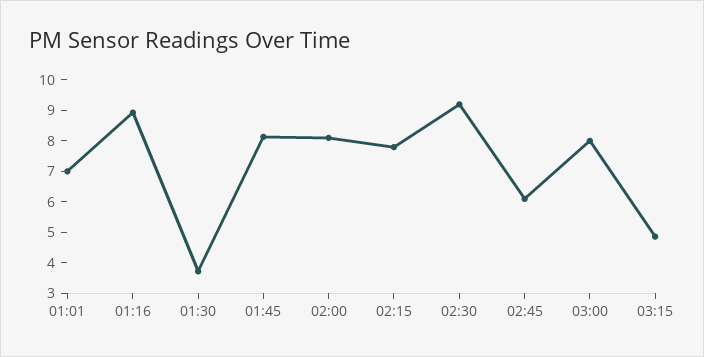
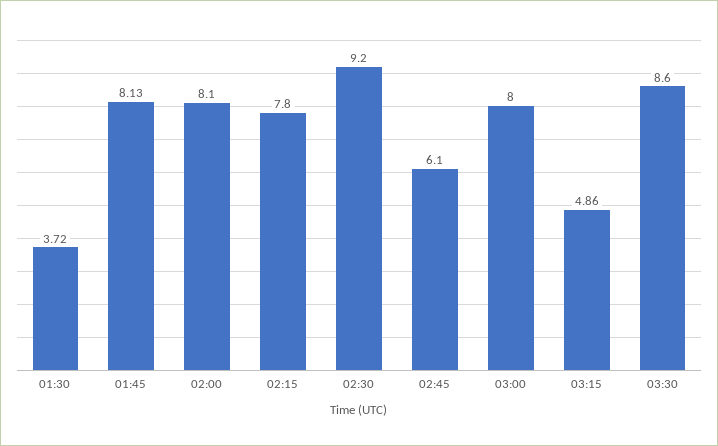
01:01: 7 -> none
01:16: 9 -> none
03:30: none -> 8.6

